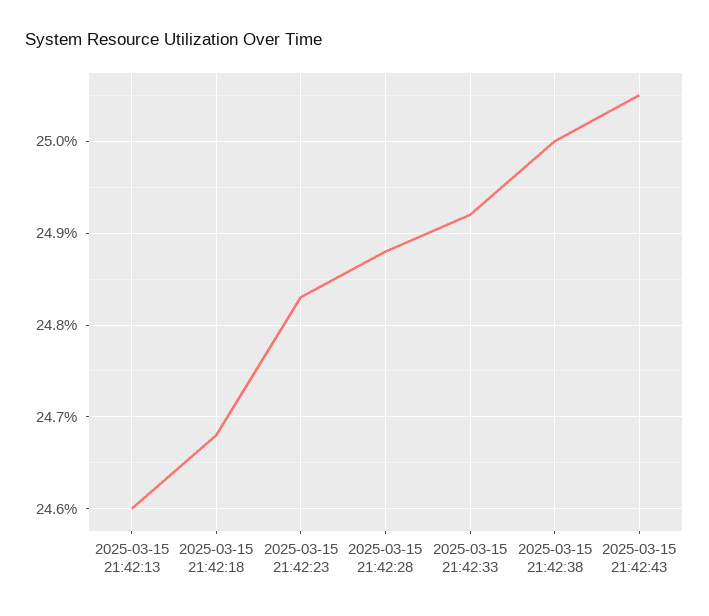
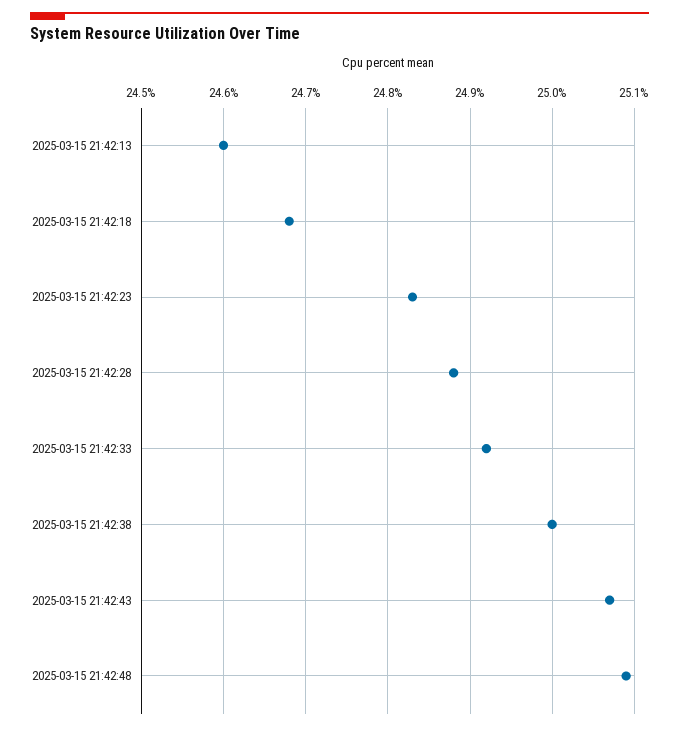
2025-03-15 21:42:43: 25.05 -> 25.07
2025-03-15 21:42:48: none -> 25.09

